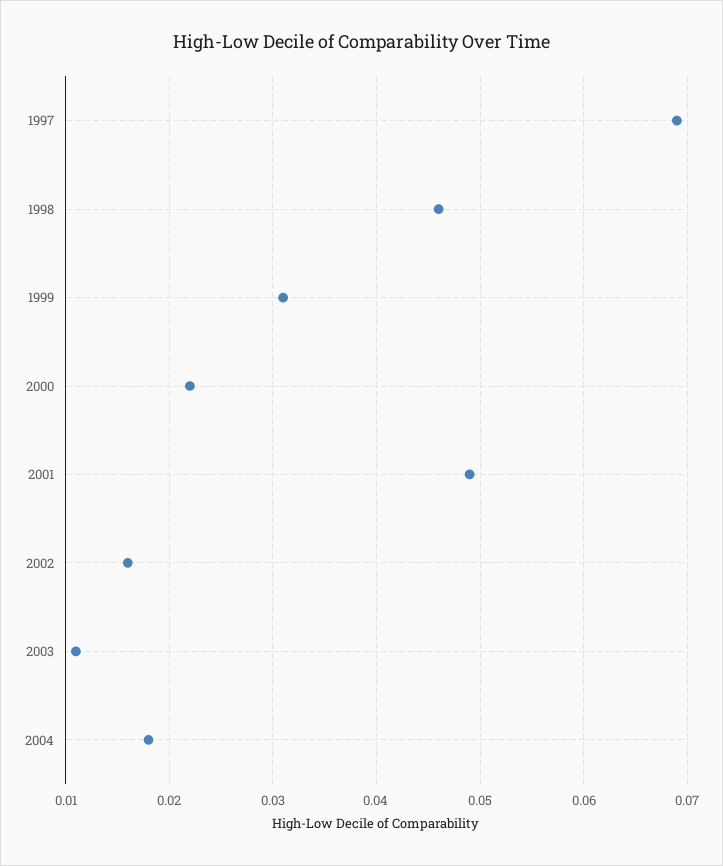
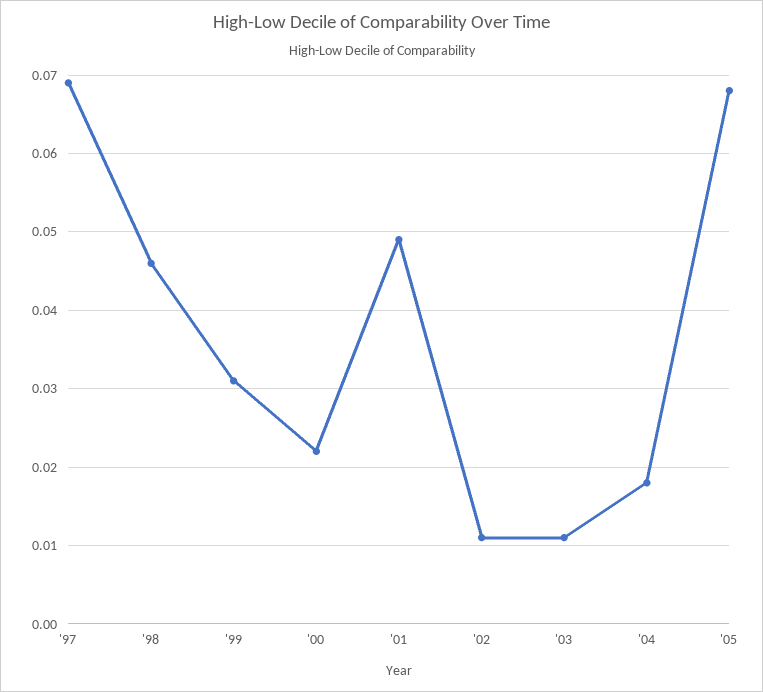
2002: 0.016 -> 0.011
'05: none -> 0.068

